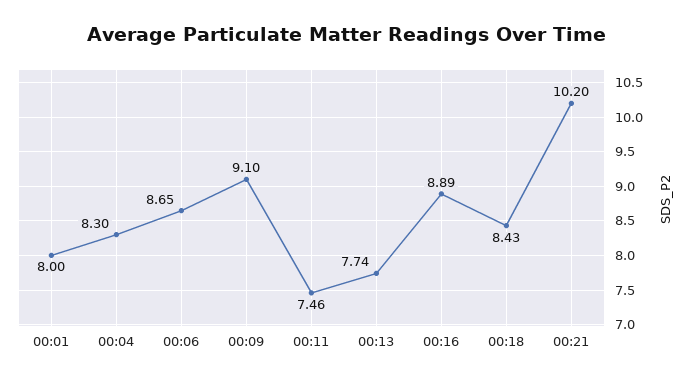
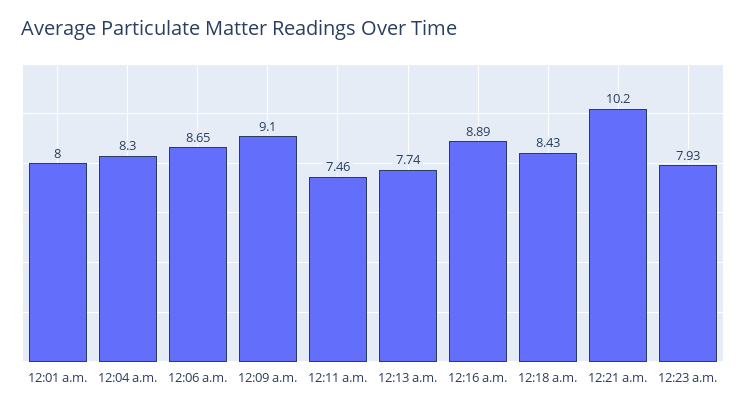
12:23 a.m.: none -> 7.93

